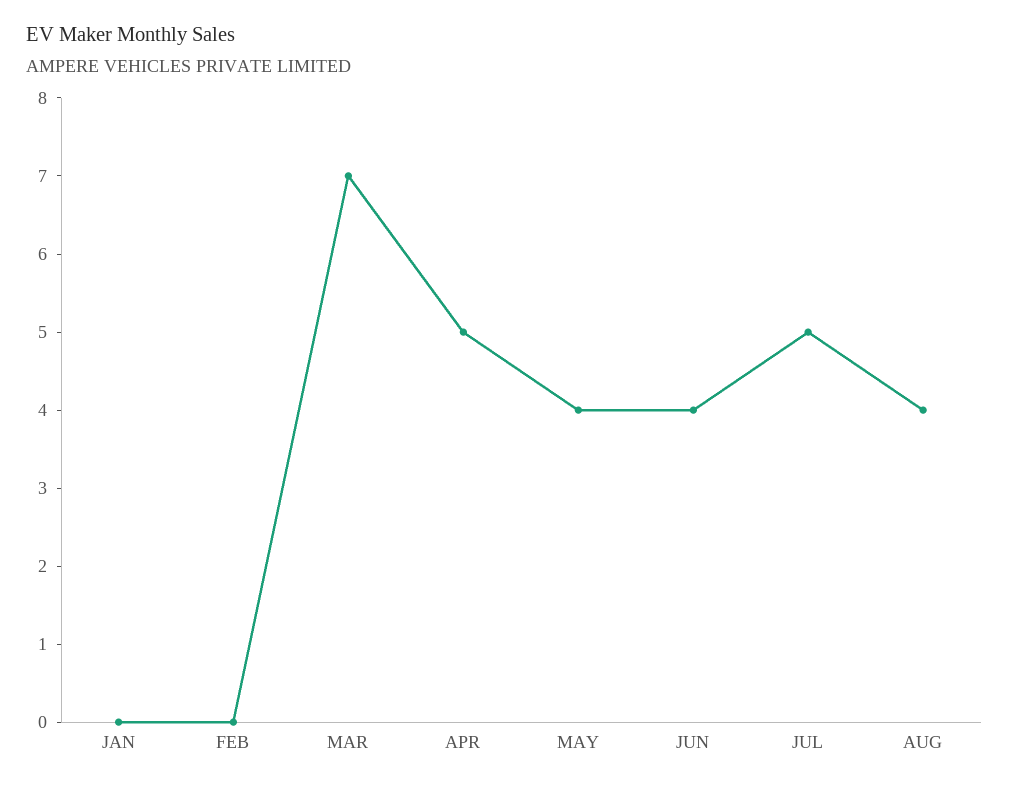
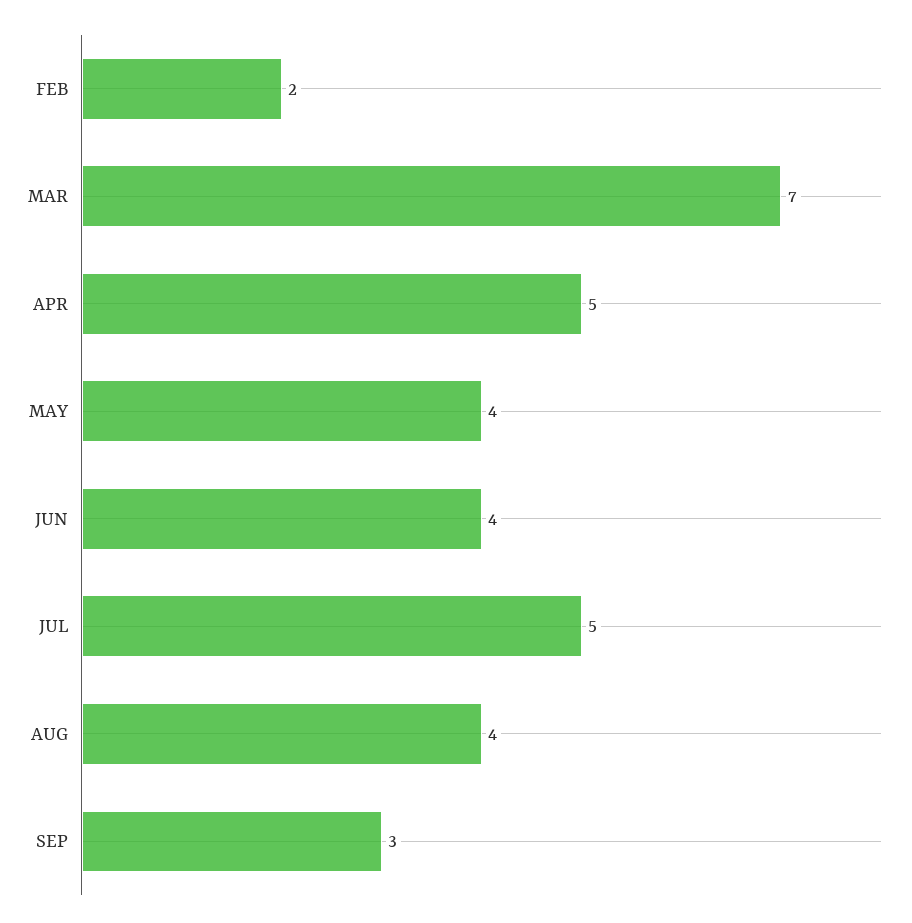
JAN: 0 -> none
FEB: 0 -> 2
SEP: none -> 3

